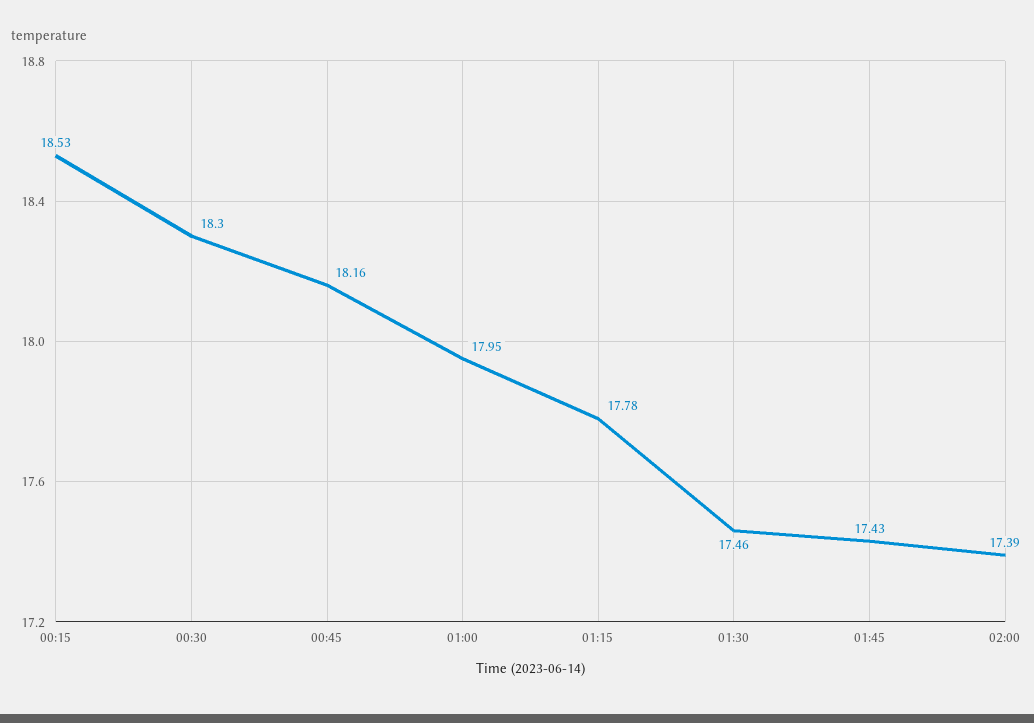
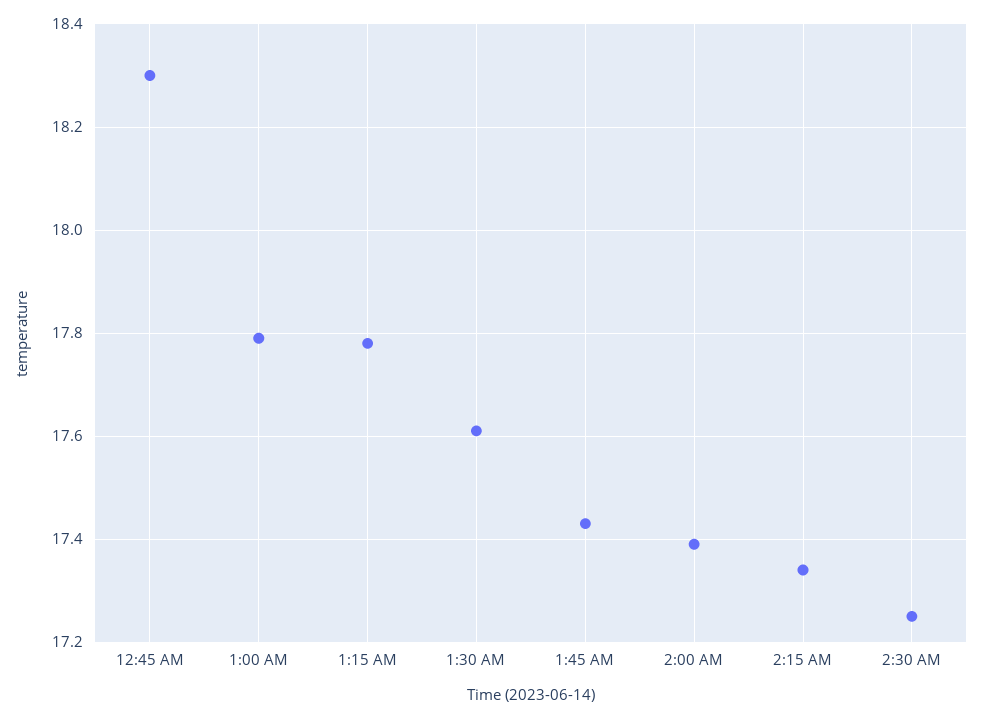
00:15: 18.53 -> none
00:30: 18.3 -> none
00:45: 18.16 -> 18.3
01:00: 17.95 -> 17.8
01:30: 17.46 -> 17.6
2:15 AM: none -> 17.35
2:30 AM: none -> 17.25

